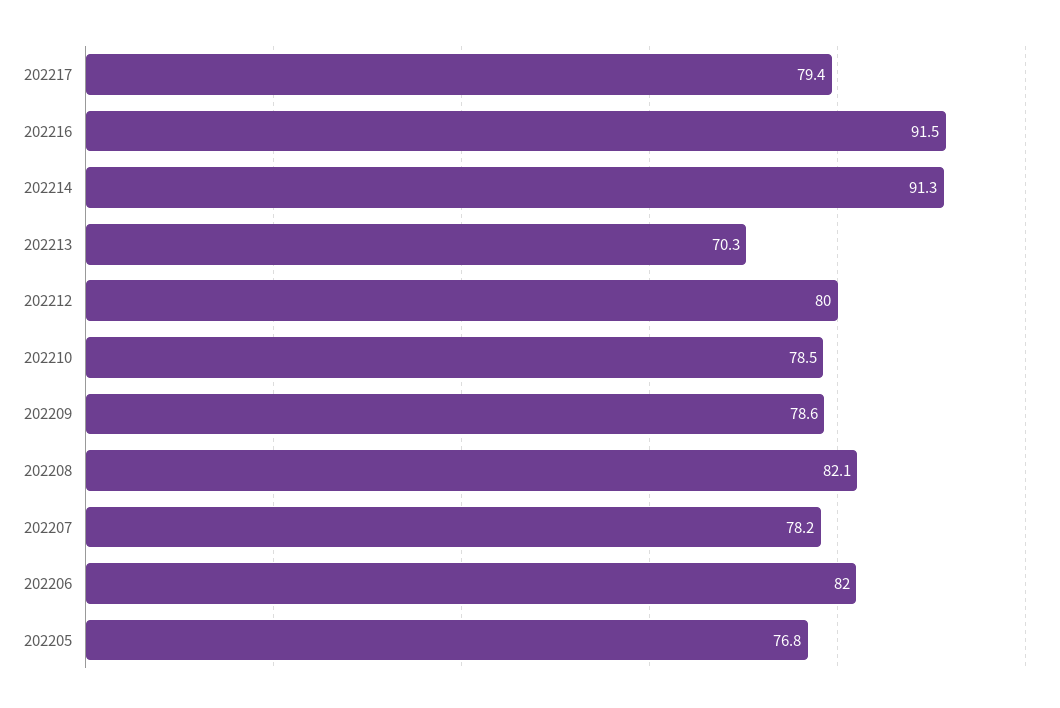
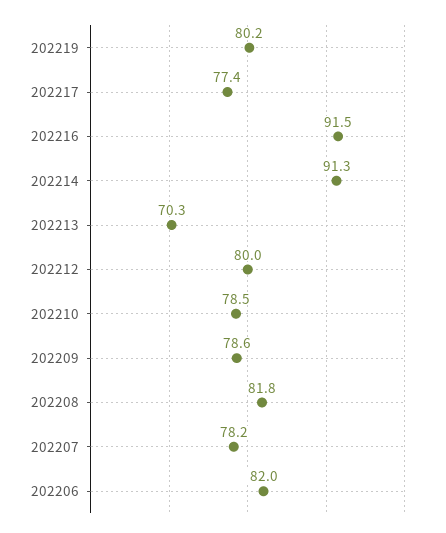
202217: 79.4 -> 77.4
202208: 82.1 -> 81.8
202205: 76.8 -> none
202219: none -> 80.2

